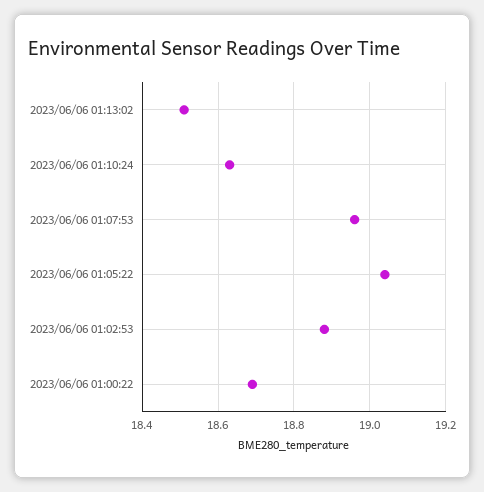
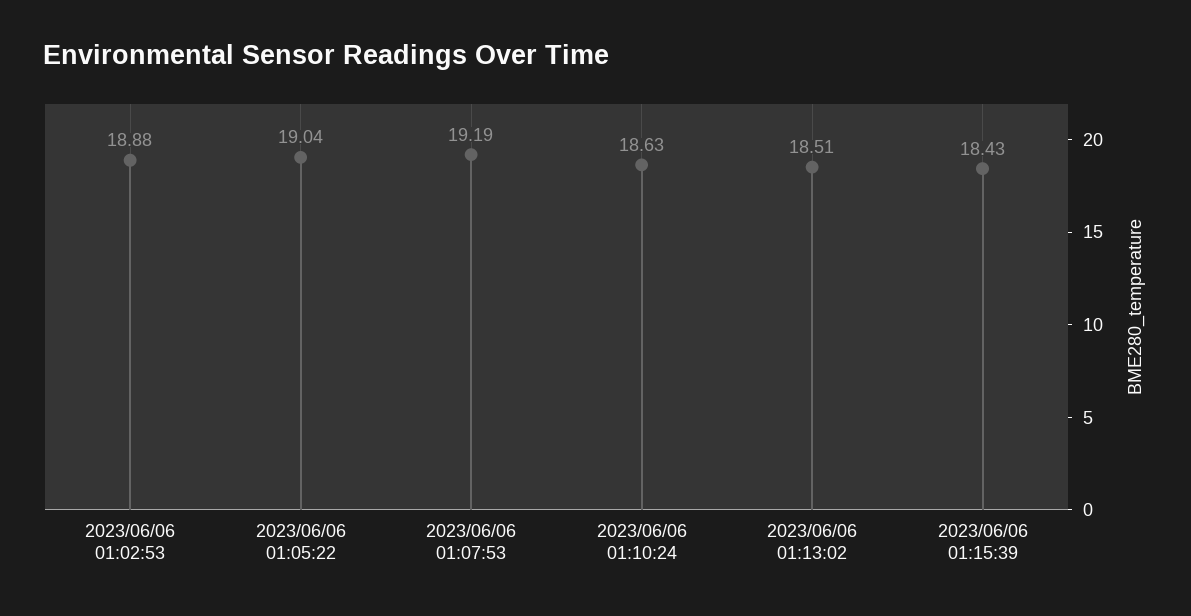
2023/06/06 01:07:53: 18.95 -> 19.19
2023/06/06 01:00:22: 18.7 -> none
2023/06/06 01:15:39: none -> 18.43

